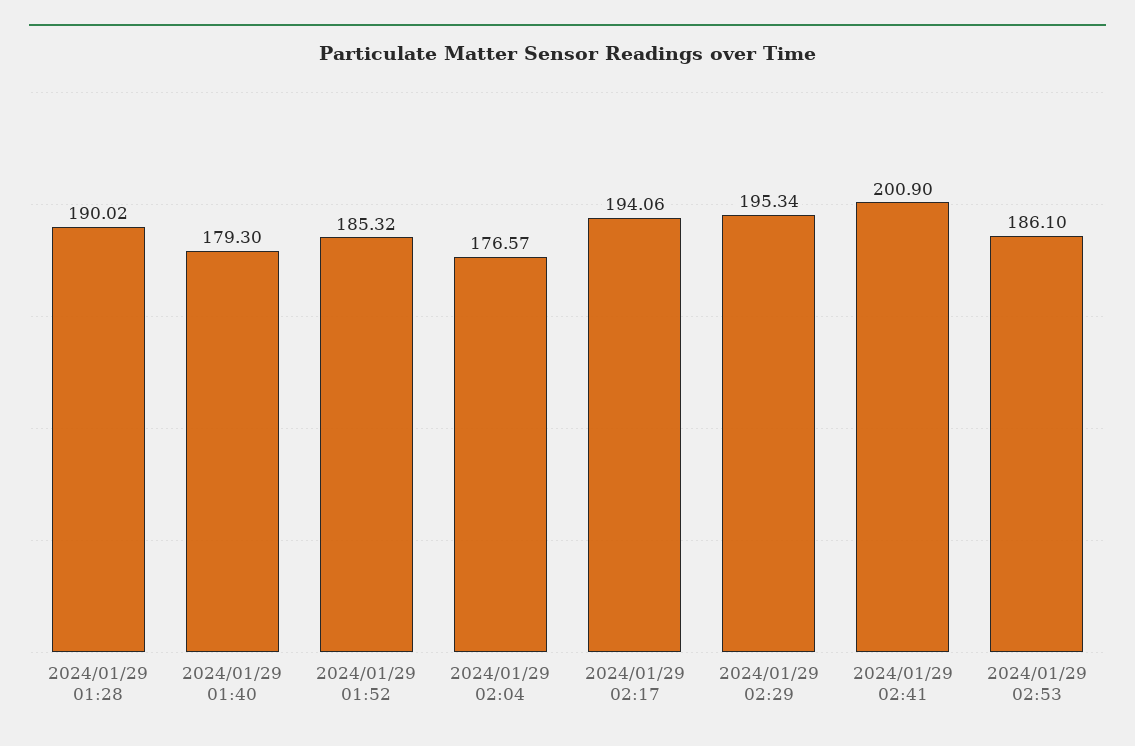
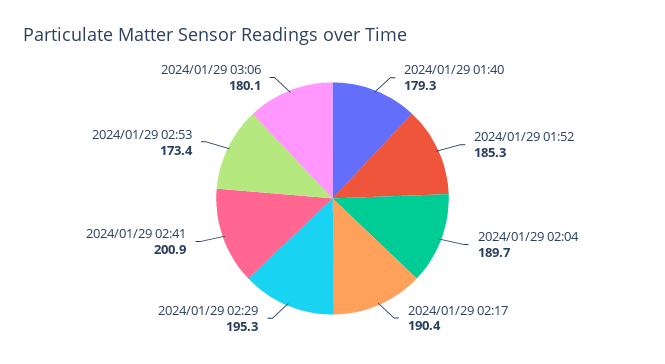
2024/01/29 01:28: 190.02 -> none
2024/01/29 02:04: 176.57 -> 189.7
2024/01/29 02:17: 194.06 -> 190.4
2024/01/29 02:53: 186.1 -> 173.4
2024/01/29 03:06: none -> 180.1

